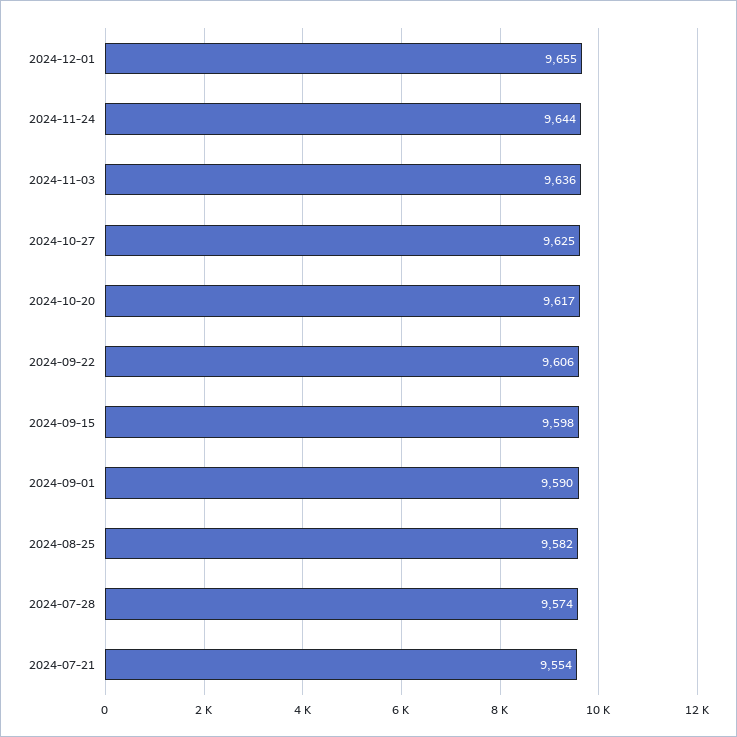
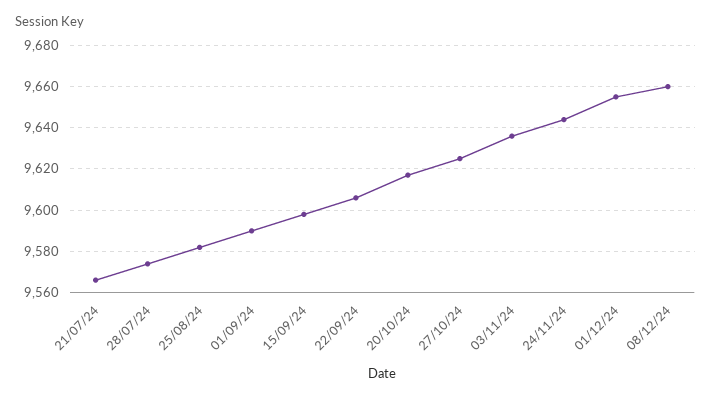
2024-07-21: 9554 -> 9565
08/12/24: none -> 9660

